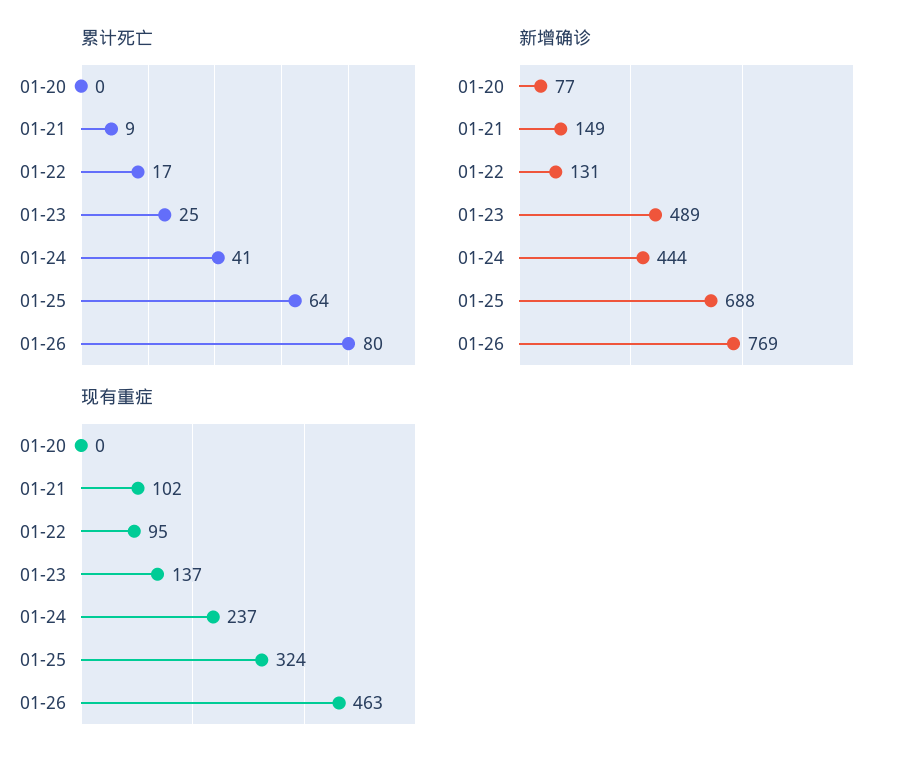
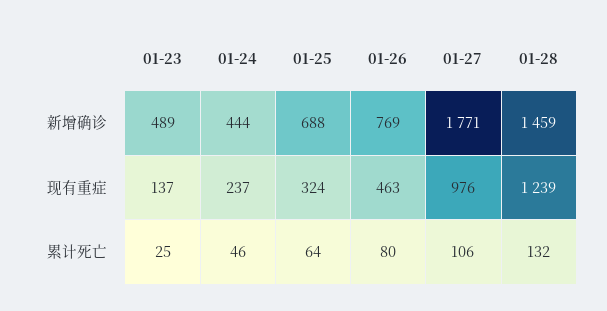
累计死亡, 01-20: 0 -> none
累计死亡, 01-21: 9 -> none
累计死亡, 01-22: 17 -> none
累计死亡, 01-24: 41 -> 46
新增确诊, 01-20: 77 -> none
新增确诊, 01-21: 149 -> none
新增确诊, 01-22: 131 -> none
现有重症, 01-20: 0 -> none
现有重症, 01-21: 102 -> none
现有重症, 01-22: 95 -> none
新增确诊, 01-27: none -> 1771
新增确诊, 01-28: none -> 1459
现有重症, 01-27: none -> 976
现有重症, 01-28: none -> 1239
累计死亡, 01-27: none -> 106
累计死亡, 01-28: none -> 132

